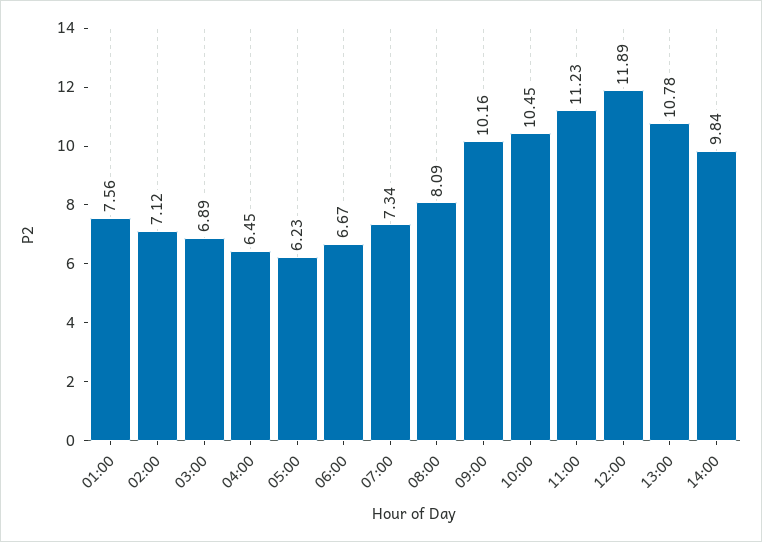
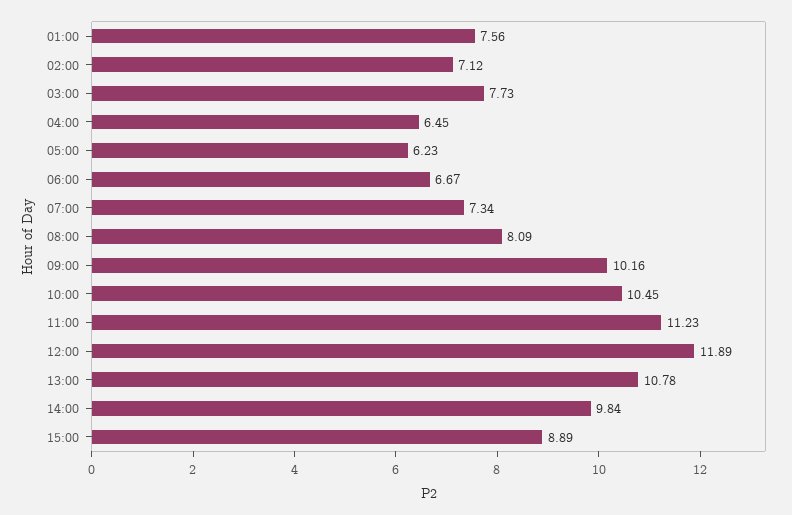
03:00: 6.89 -> 7.73
15:00: none -> 8.89

